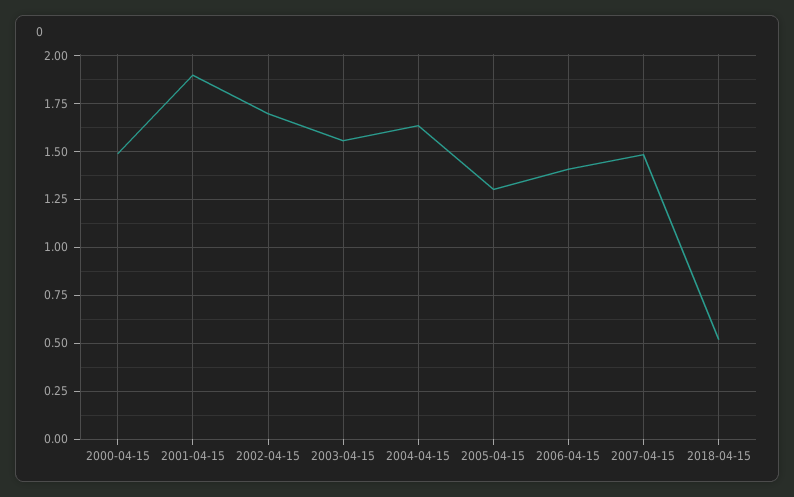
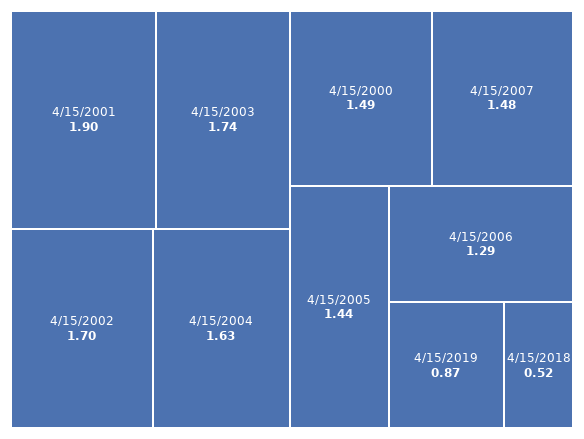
2003-04-15: 1.55 -> 1.74
2005-04-15: 1.3 -> 1.44
2006-04-15: 1.4 -> 1.29
4/15/2019: none -> 0.87

